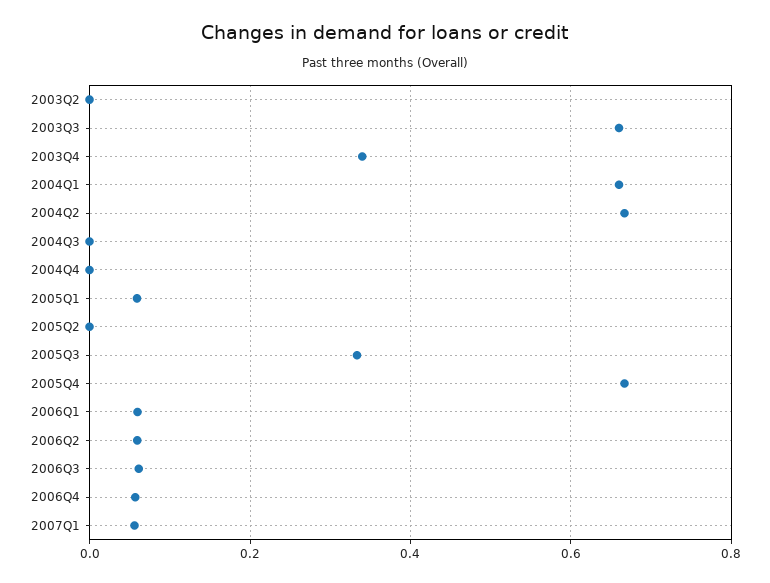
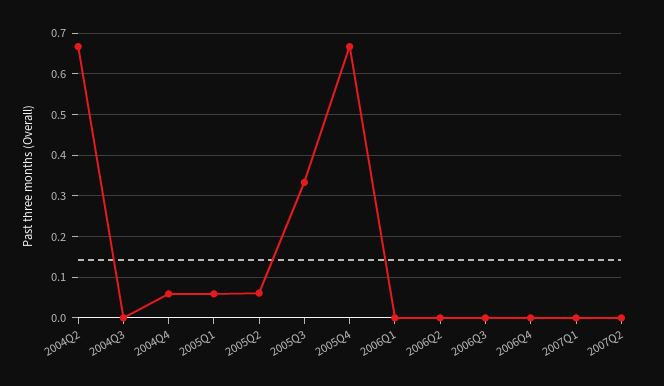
2003Q2: 0 -> none
2003Q3: 0.66 -> none
2003Q4: 0.34 -> none
2004Q1: 0.66 -> none
2004Q4: 0 -> 0.06
2005Q2: 0 -> 0.06
2006Q1: 0.06 -> 0
2006Q2: 0.06 -> 0
2006Q3: 0.06 -> 0
2006Q4: 0.06 -> 0
2007Q1: 0.06 -> 0
2007Q2: none -> 0

